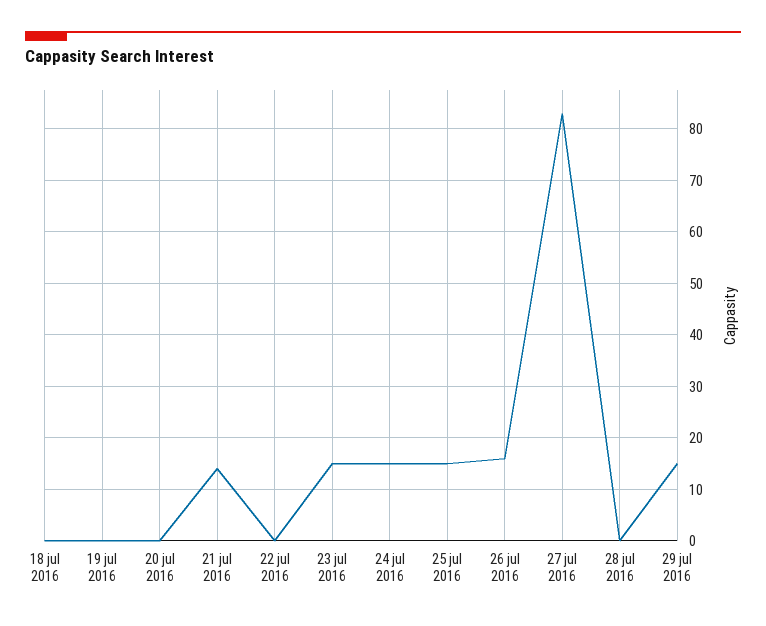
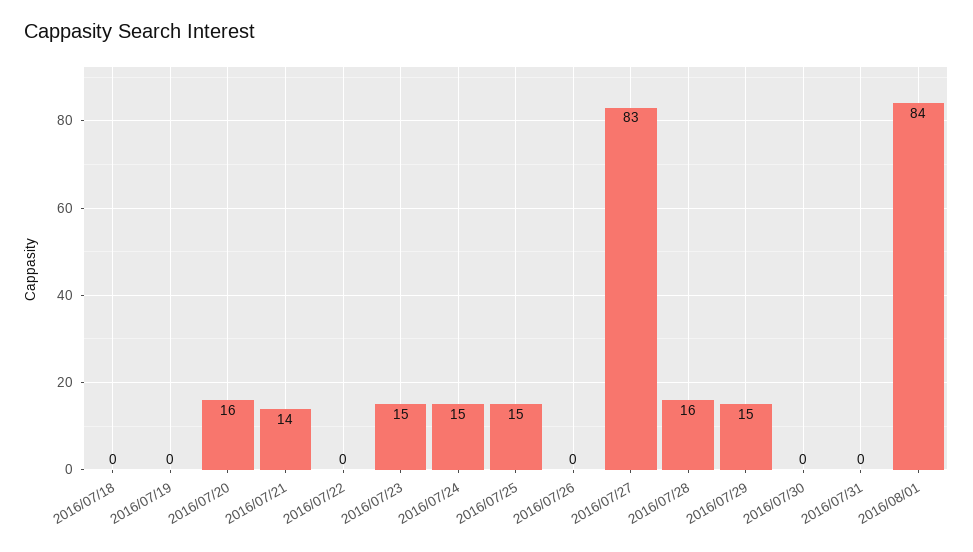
20 jul 2016: 0 -> 16
26 jul 2016: 15 -> 0
28 jul 2016: 0 -> 16
2016/07/30: none -> 0
2016/07/31: none -> 0
2016/08/01: none -> 84

